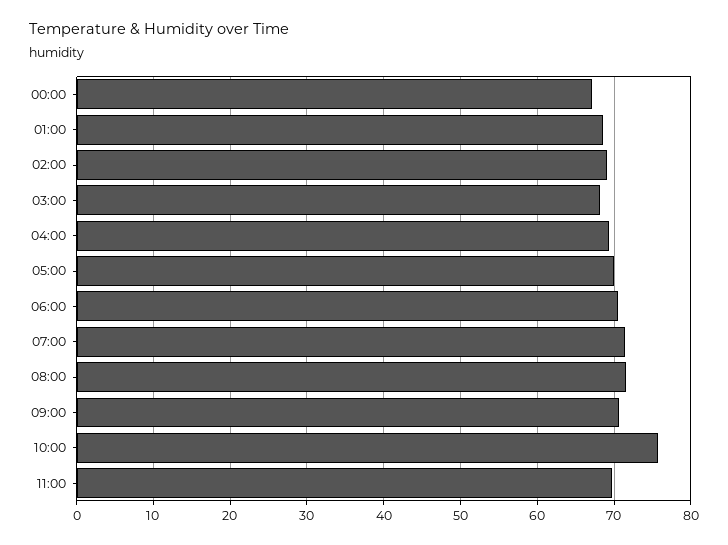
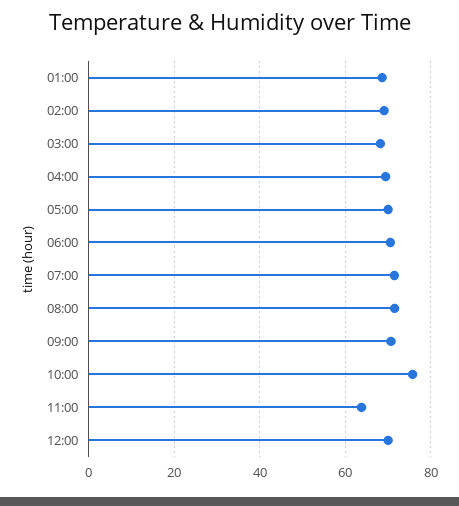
00:00: 67 -> none
11:00: 70 -> 64
12:00: none -> 70

